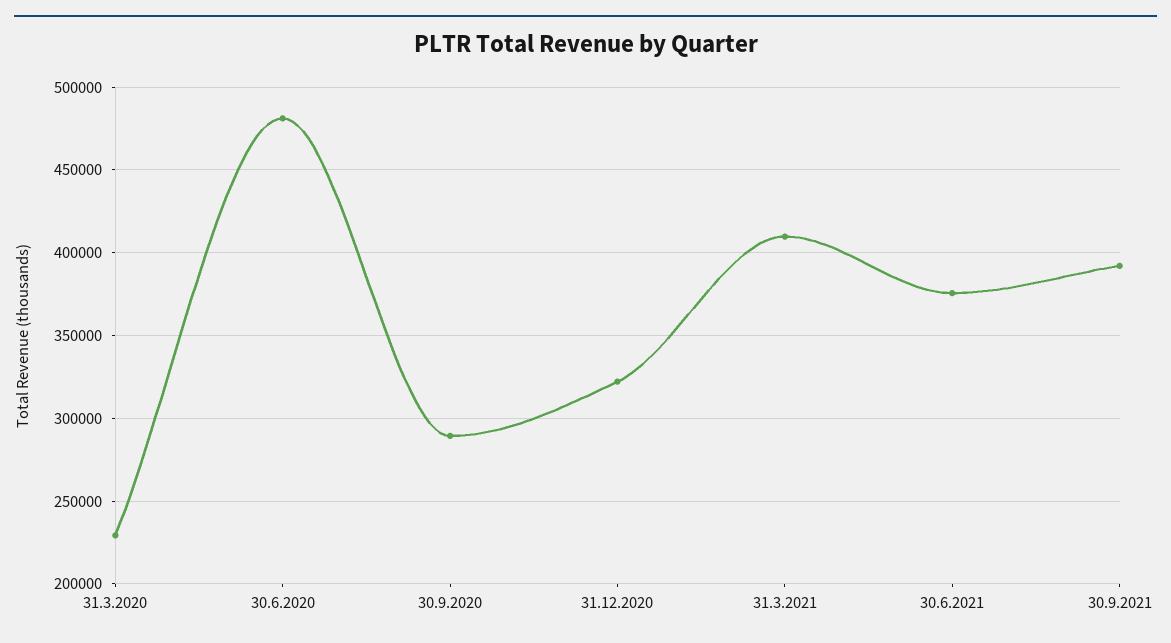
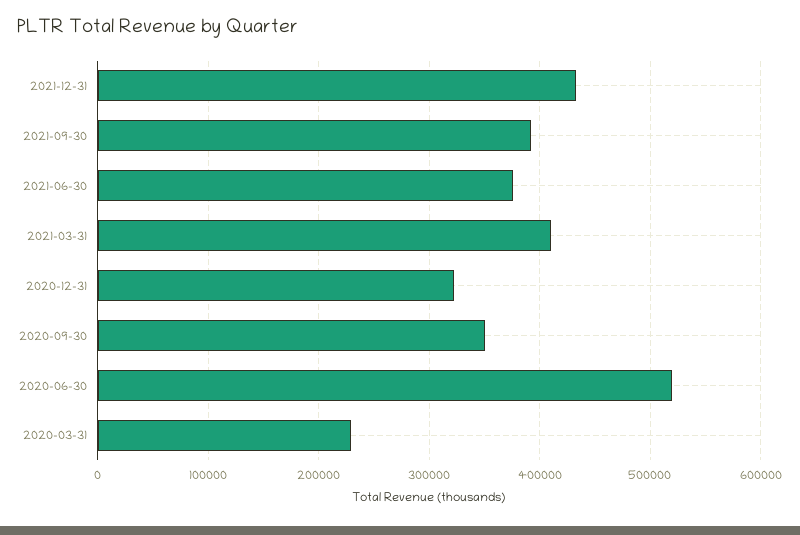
30.6.2020: 480000 -> 520000
30.9.2020: 290000 -> 350000
2021-12-31: none -> 430000

